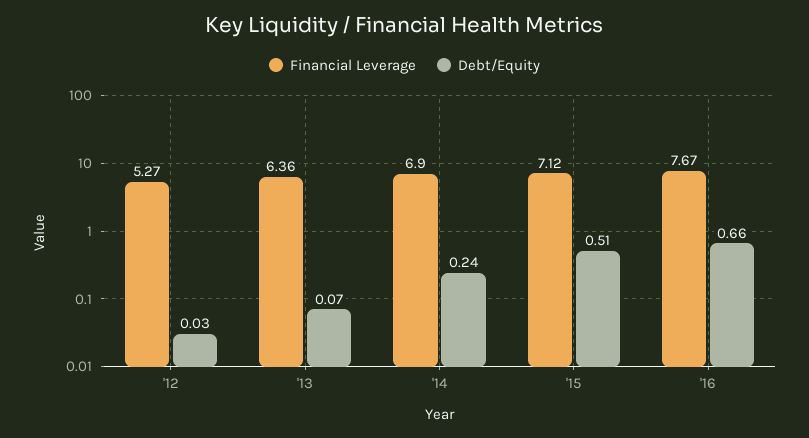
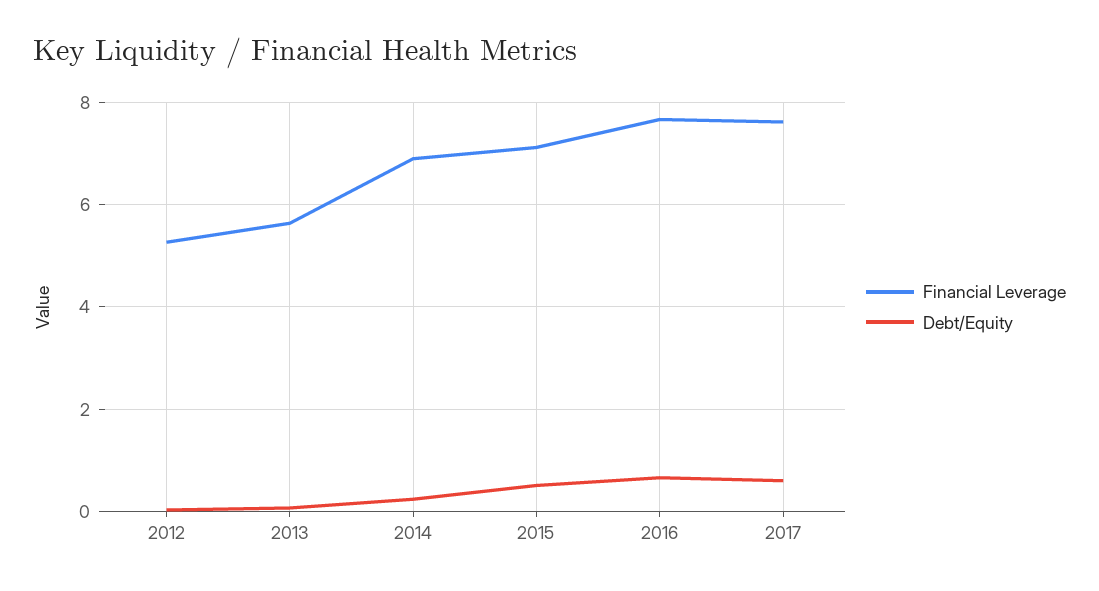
Financial Leverage, '13: 6.36 -> 5.6
Financial Leverage, 2017: none -> 7.6
Debt/Equity, 2017: none -> 0.6

